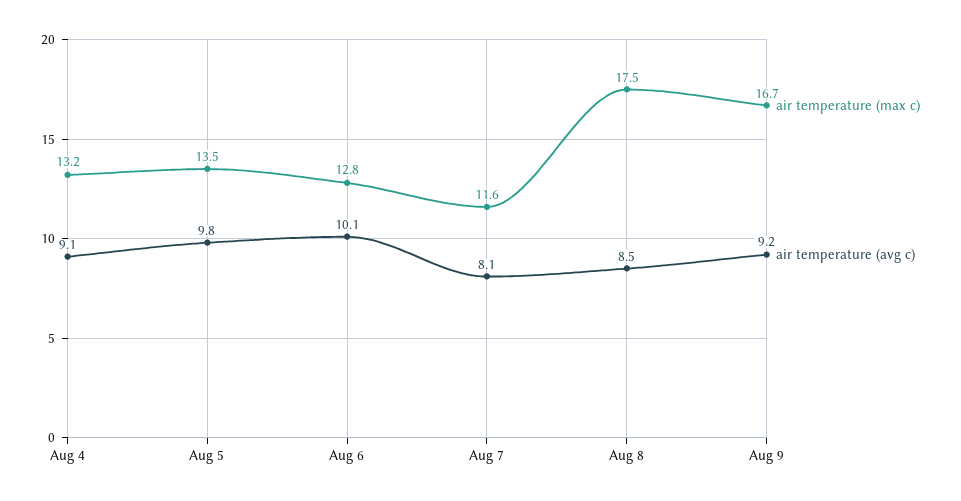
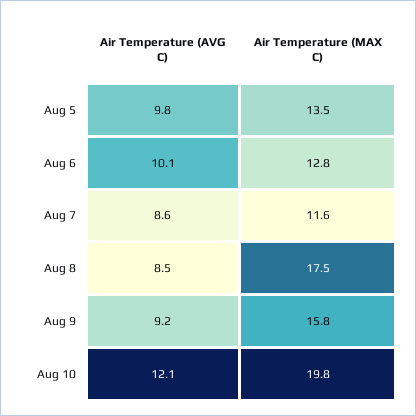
air temperature (max c), Aug 4: 13.2 -> none
air temperature (avg c), Aug 4: 9.1 -> none
air temperature (avg c), Aug 7: 8.1 -> 8.6
air temperature (max c), Aug 9: 16.7 -> 15.8
air temperature (avg c), Aug 10: none -> 12.1
air temperature (max c), Aug 10: none -> 19.8

